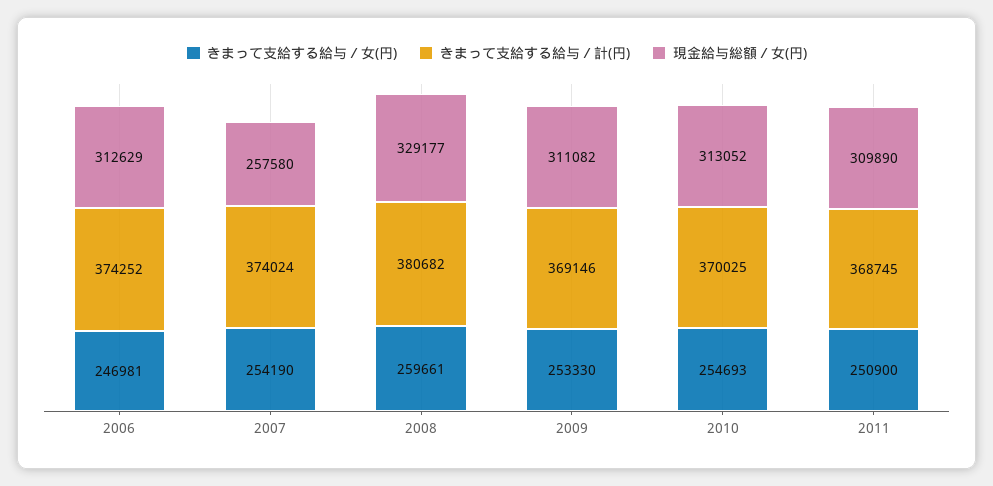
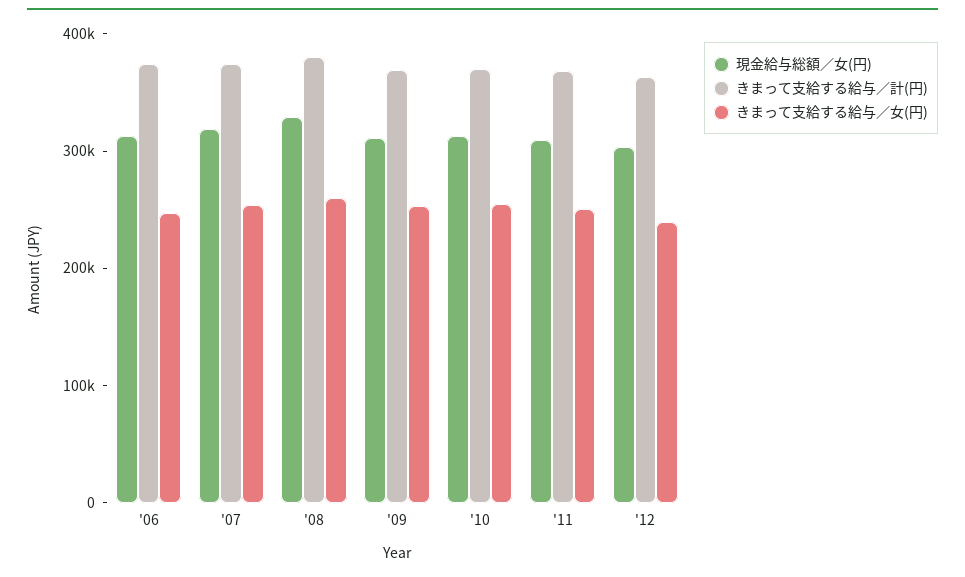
現金給与総額／女(円), 2007: 257580 -> 320000
現金給与総額／女(円), '12: none -> 300000
きまって支給する給与／計(円), '12: none -> 360000
きまって支給する給与／女(円), '12: none -> 240000

